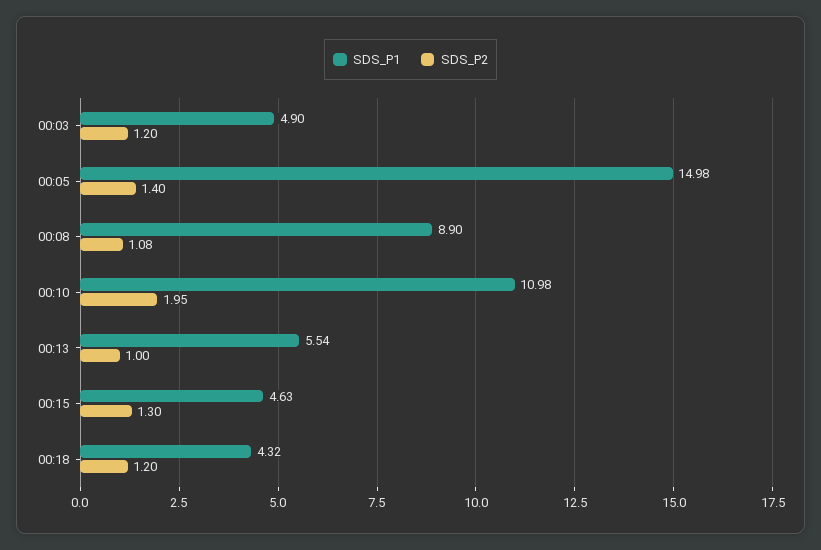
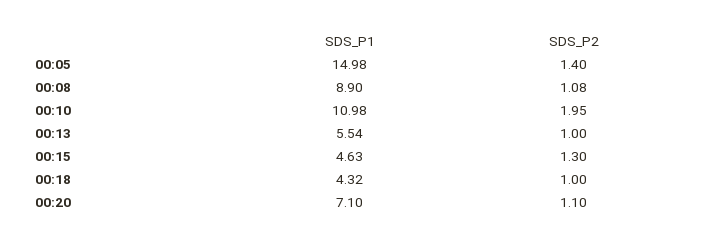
SDS_P1, 00:03: 4.9 -> none
SDS_P2, 00:03: 1.2 -> none
SDS_P2, 00:18: 1.2 -> 1
SDS_P1, 00:20: none -> 7.1
SDS_P2, 00:20: none -> 1.1

